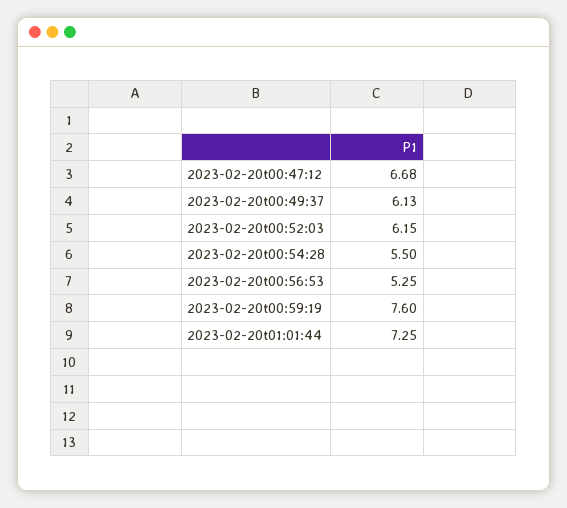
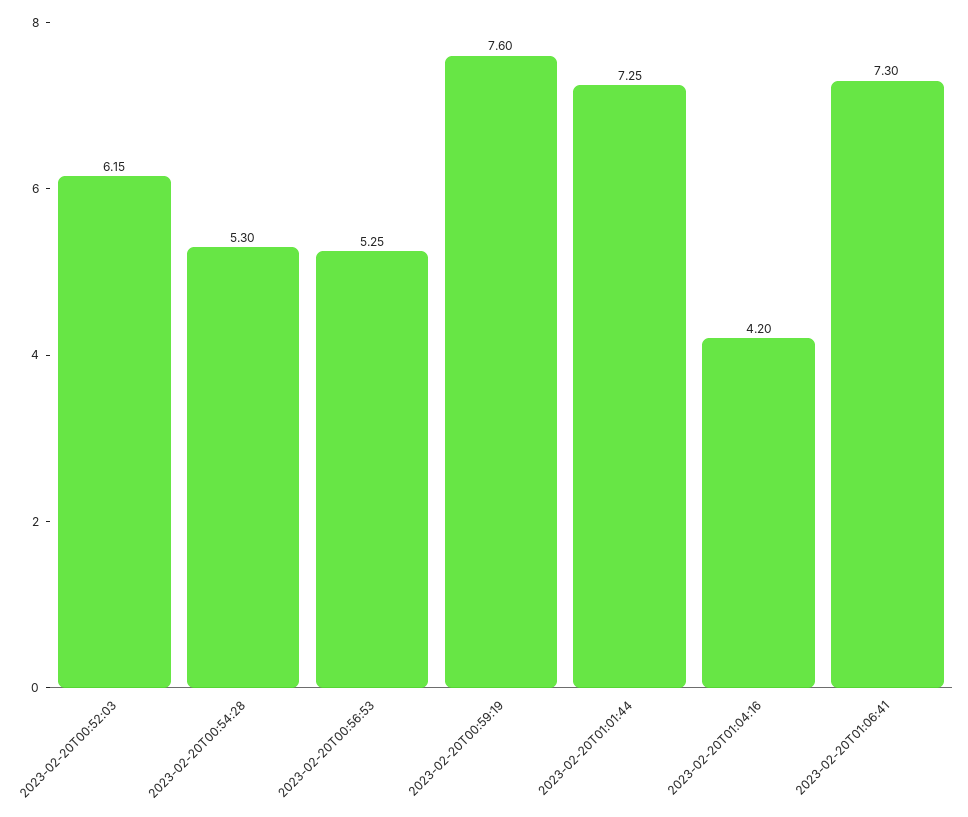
2023-02-20t00:47:12: 6.68 -> none
2023-02-20t00:49:37: 6.13 -> none
2023-02-20t00:54:28: 5.5 -> 5.3
2023-02-20T01:04:16: none -> 4.2
2023-02-20T01:06:41: none -> 7.3

